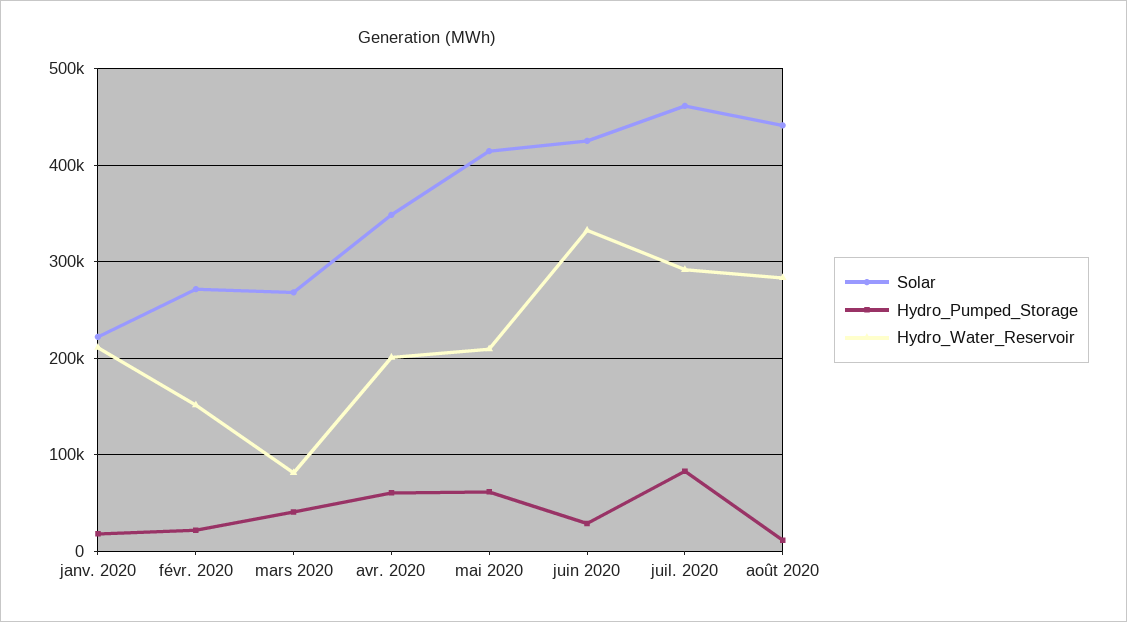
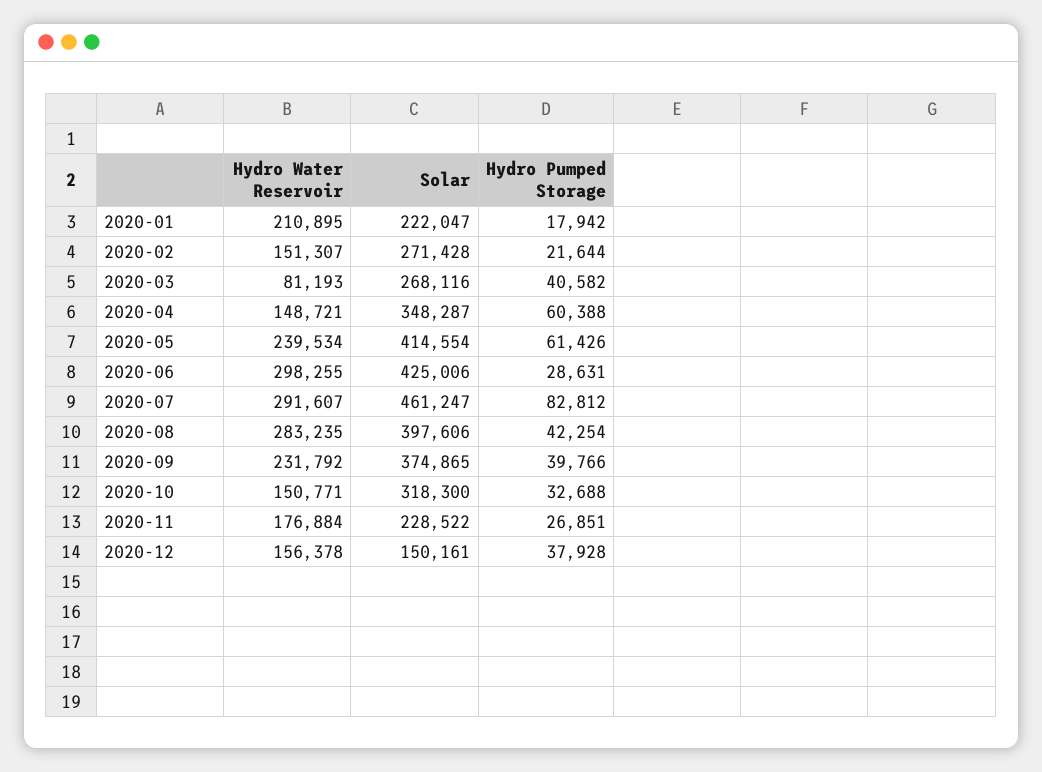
Hydro_Water_Reservoir, avr. 2020: 200000 -> 148721
Hydro_Water_Reservoir, mai 2020: 210000 -> 239534
Hydro_Water_Reservoir, juin 2020: 330000 -> 298255
Solar, août 2020: 440000 -> 397606
Hydro_Pumped_Storage, août 2020: 10000 -> 42254
Hydro_Water_Reservoir, 2020-09: none -> 231792
Solar, 2020-09: none -> 374865
Hydro_Pumped_Storage, 2020-09: none -> 39766
Hydro_Water_Reservoir, 2020-10: none -> 150771
Solar, 2020-10: none -> 318300
Hydro_Pumped_Storage, 2020-10: none -> 32688
Hydro_Water_Reservoir, 2020-11: none -> 176884
Solar, 2020-11: none -> 228522
Hydro_Pumped_Storage, 2020-11: none -> 26851
Hydro_Water_Reservoir, 2020-12: none -> 156378
Solar, 2020-12: none -> 150161
Hydro_Pumped_Storage, 2020-12: none -> 37928

